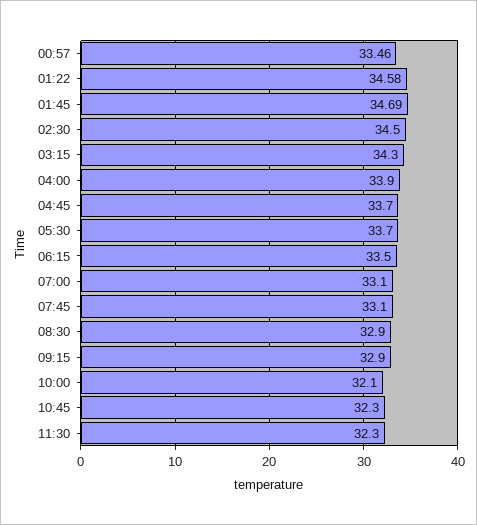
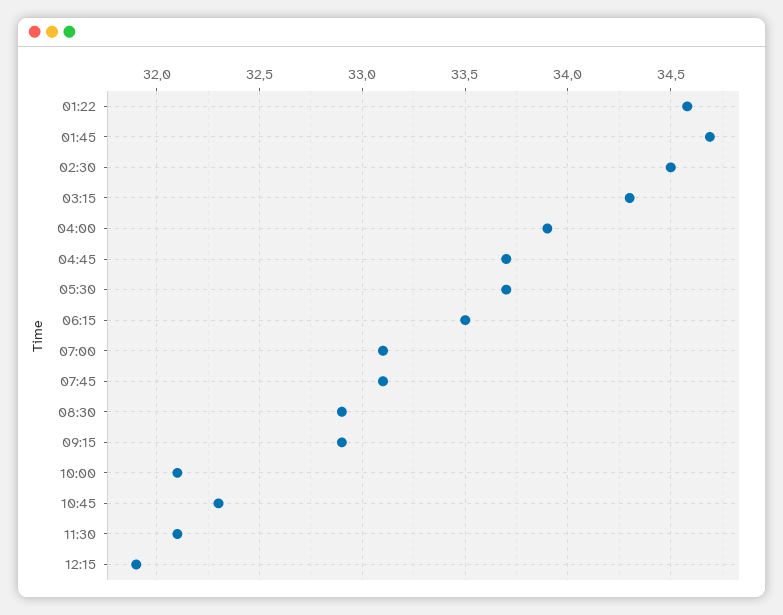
00:57: 33.46 -> none
11:30: 32.3 -> 32.1
12:15: none -> 31.9

